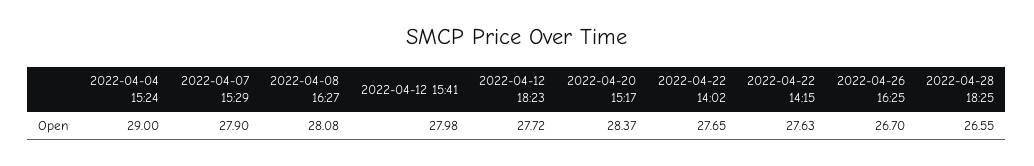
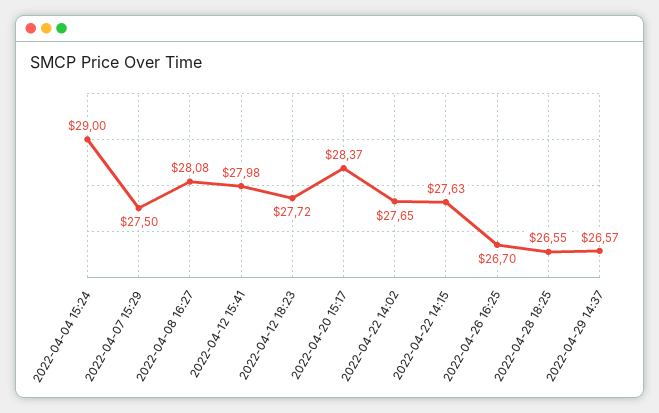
2022-04-07 15:29: 27.9 -> 27.5
2022-04-29 14:37: none -> 26.57

